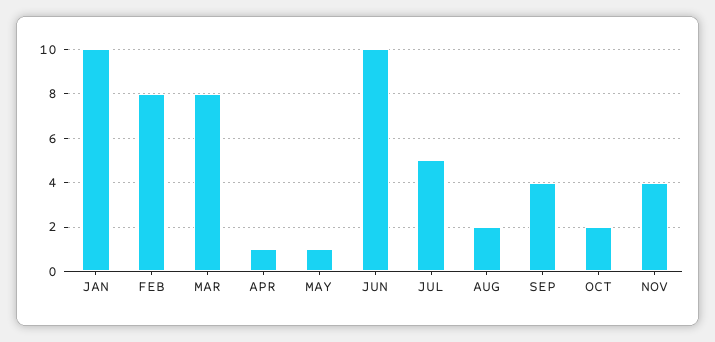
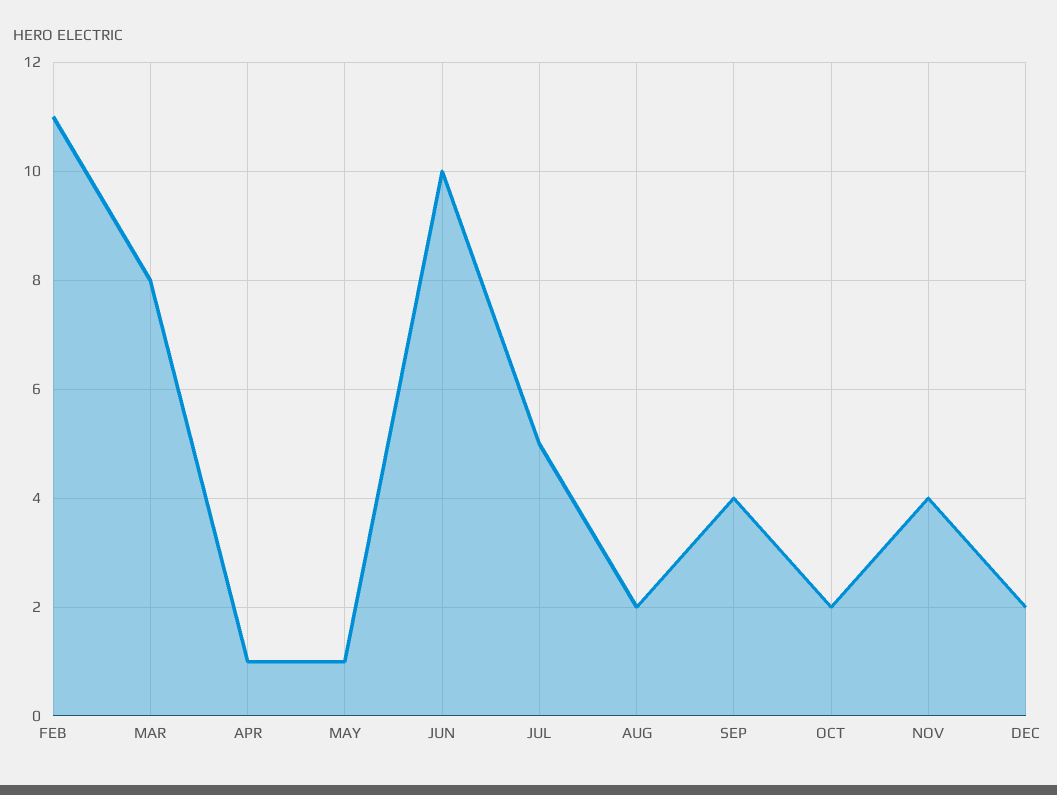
JAN: 10 -> none
FEB: 8 -> 11
DEC: none -> 2

